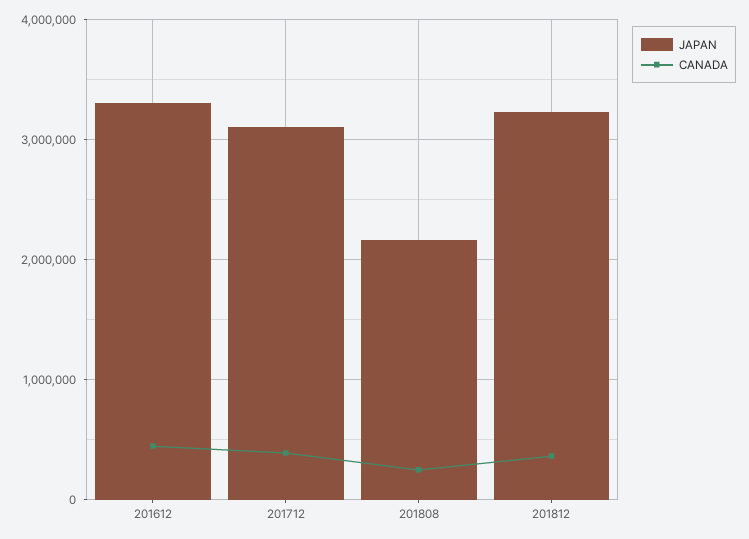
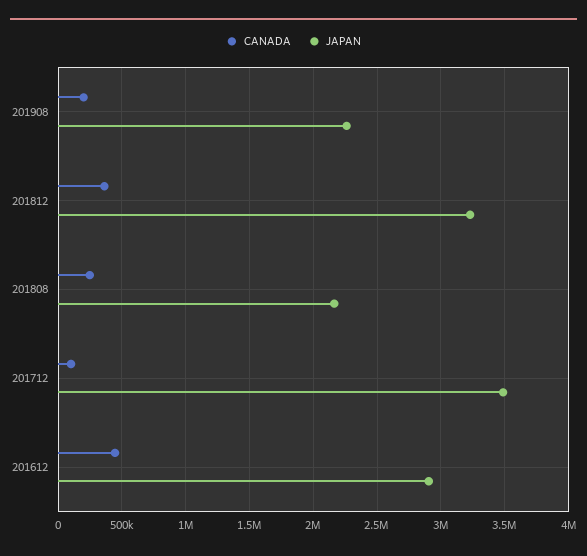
JAPAN, 201612: 3300000 -> 2900000
JAPAN, 201712: 3100000 -> 3500000
CANADA, 201712: 400000 -> 100000
CANADA, 201908: none -> 200000
JAPAN, 201908: none -> 2250000

